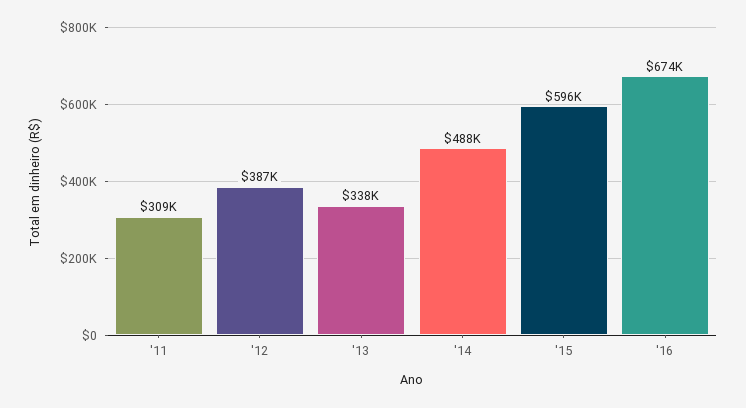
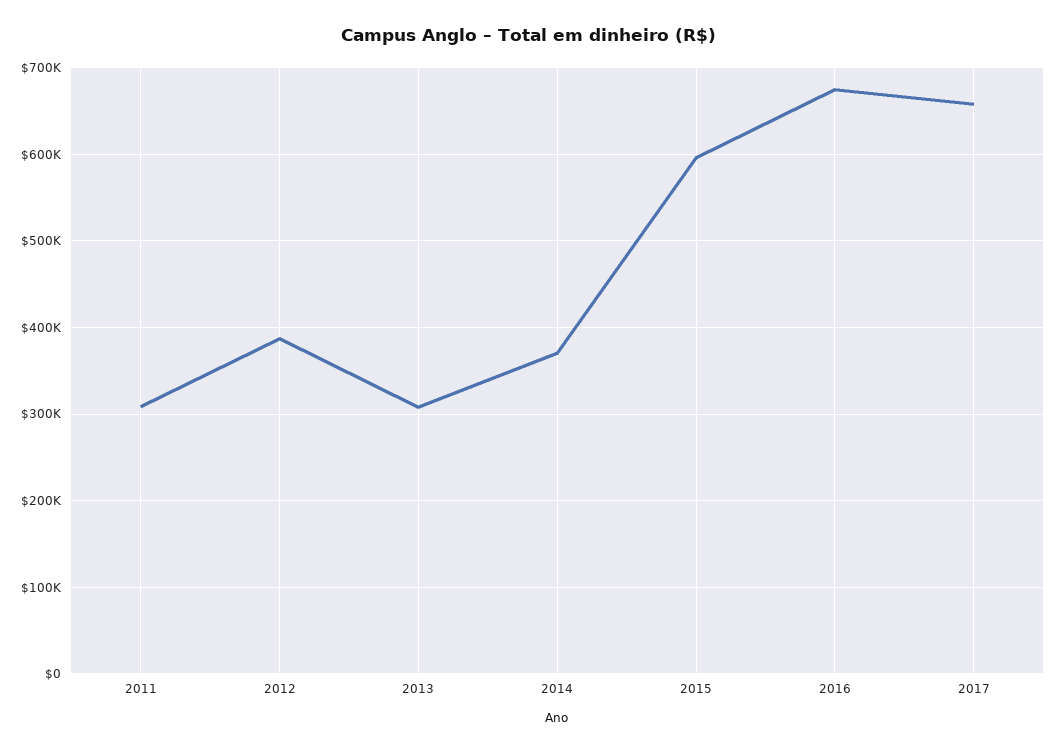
'13: 338000 -> 310000
'14: 488000 -> 370000
2017: none -> 660000

